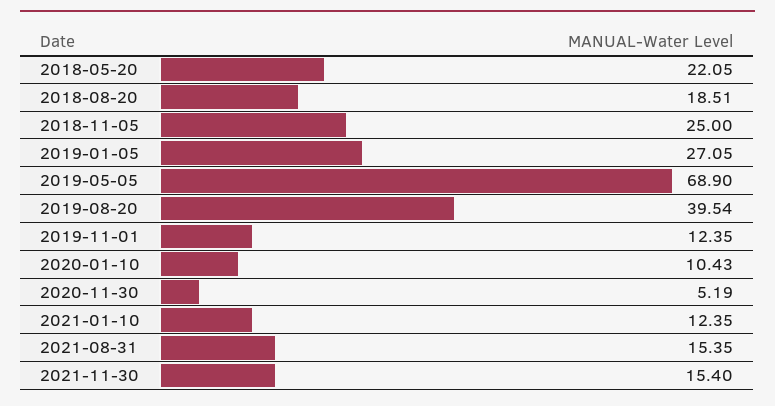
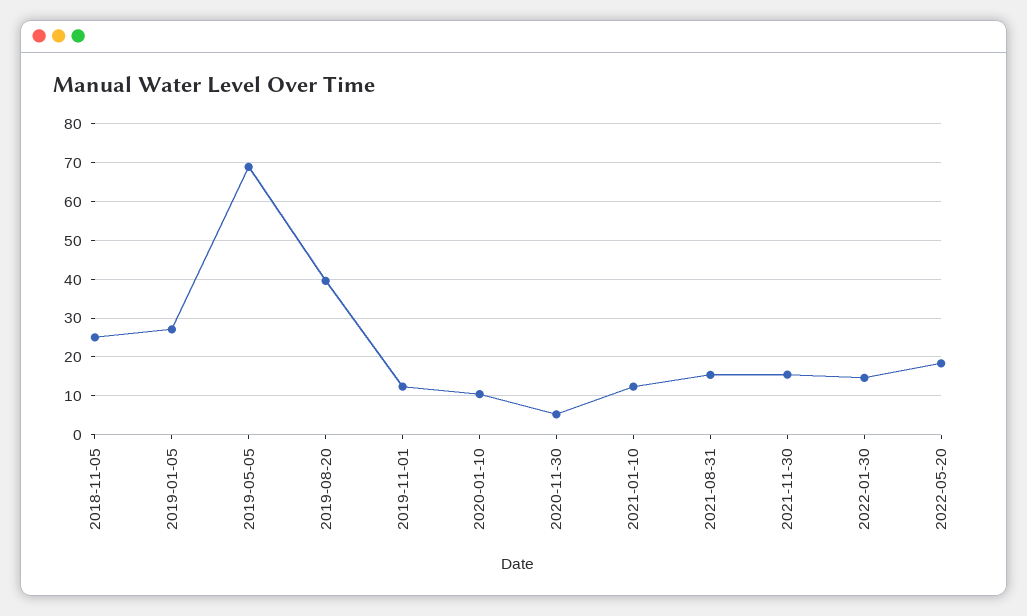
2018-05-20: 22.05 -> none
2018-08-20: 18.51 -> none
2022-01-30: none -> 14
2022-05-20: none -> 18

